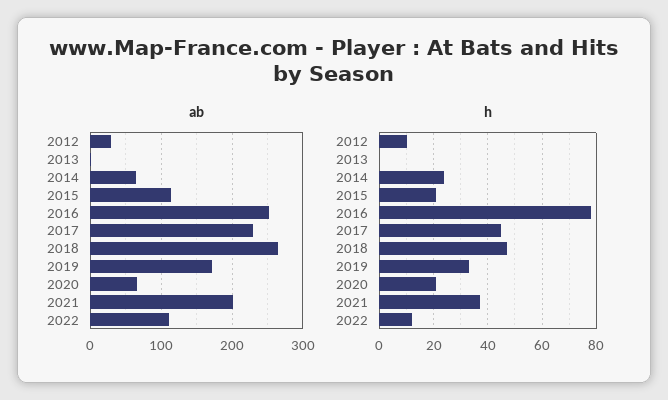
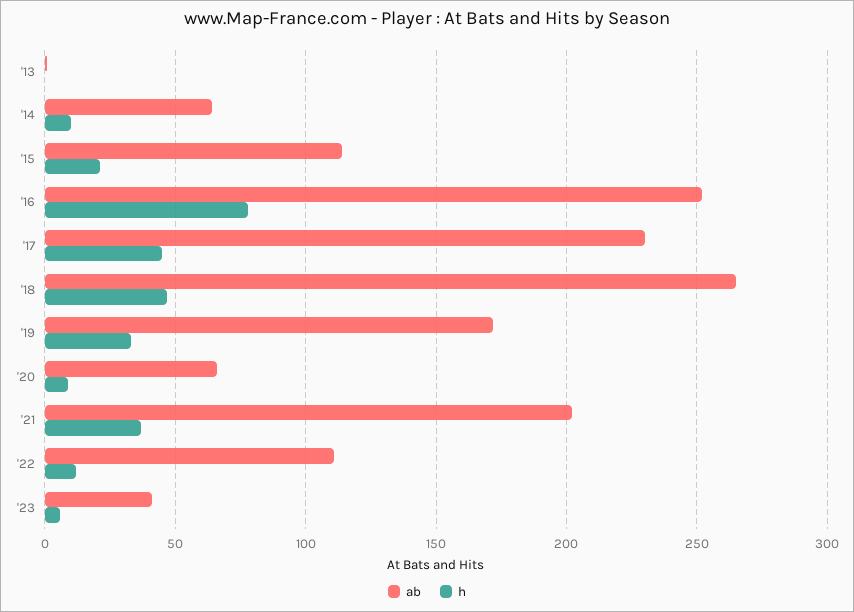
ab, 2012: 30 -> none
h, 2012: 10 -> none
h, 2014: 25 -> 10
h, 2020: 20 -> 10
ab, '23: none -> 40
h, '23: none -> 5

